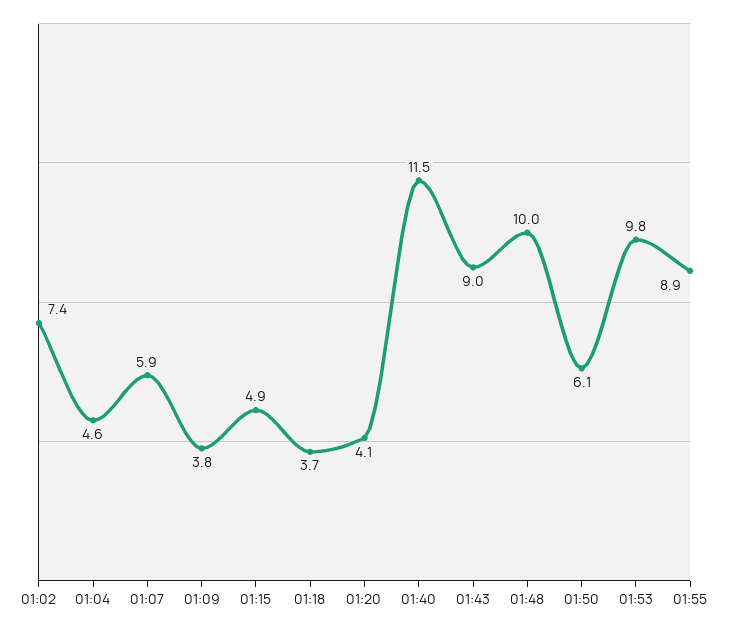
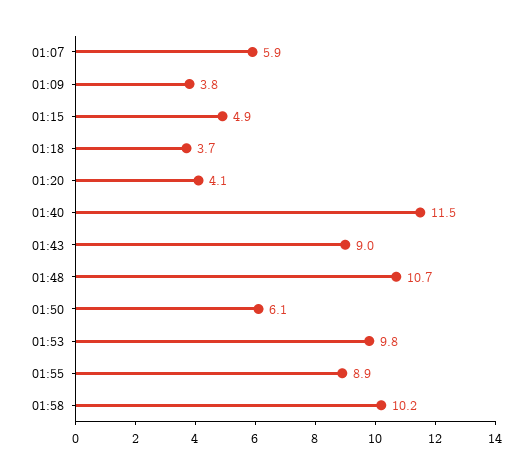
01:02: 7.4 -> none
01:04: 4.6 -> none
01:48: 10 -> 10.7
01:58: none -> 10.2

